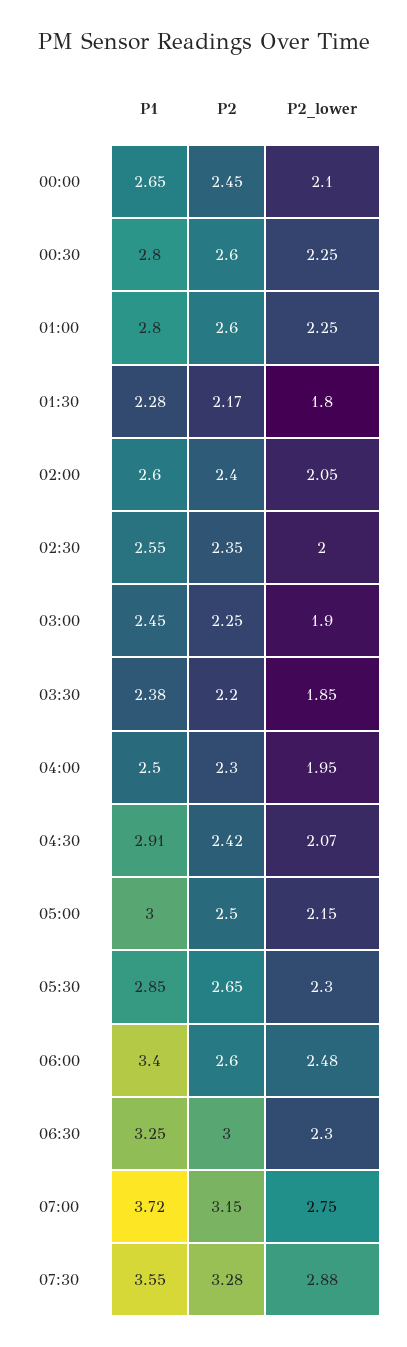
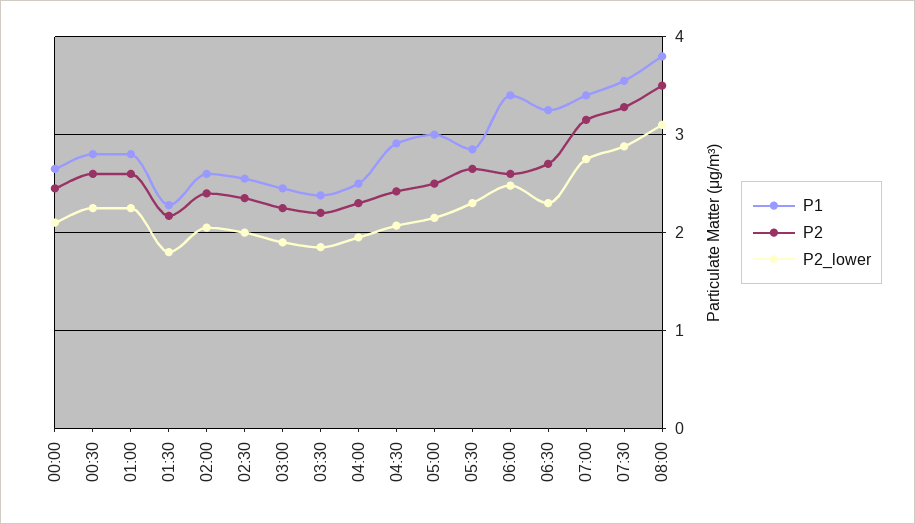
P2, 06:30: 3 -> 2.7
P1, 07:00: 3.72 -> 3.4
P1, 08:00: none -> 3.8
P2, 08:00: none -> 3.5
P2_lower, 08:00: none -> 3.1

